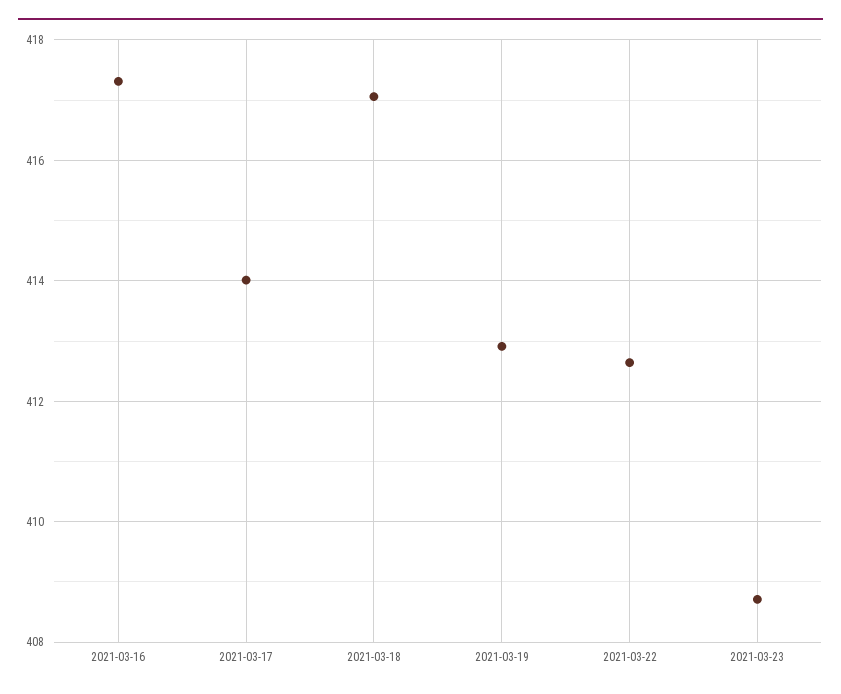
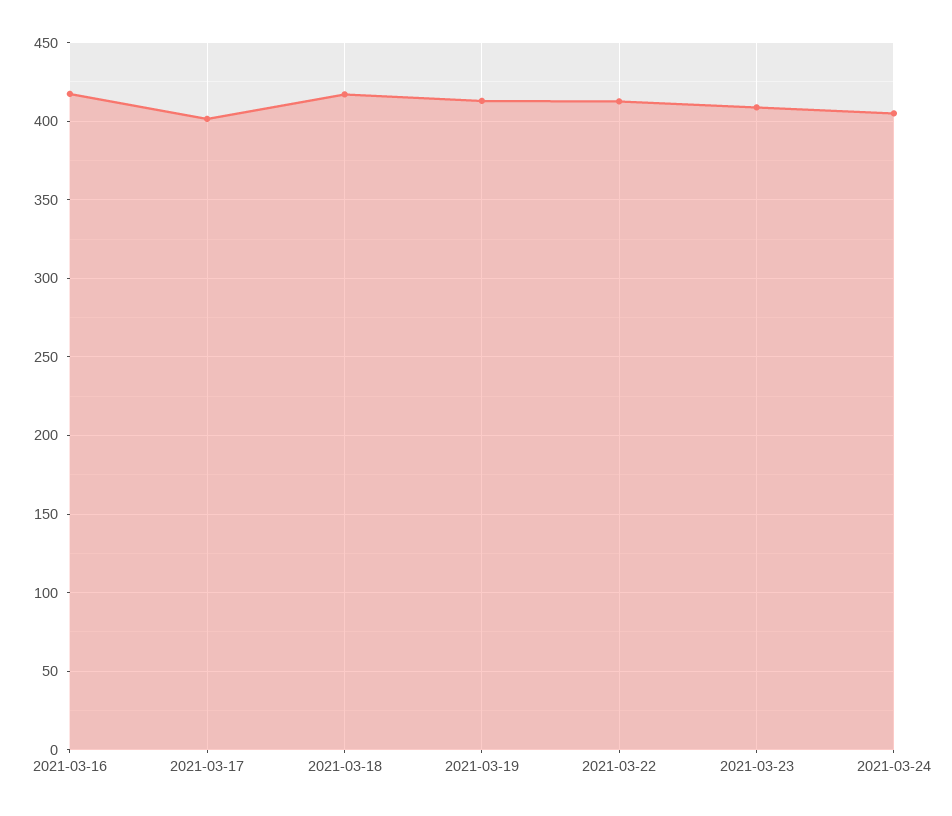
2021-03-17: 414 -> 400
2021-03-24: none -> 405

